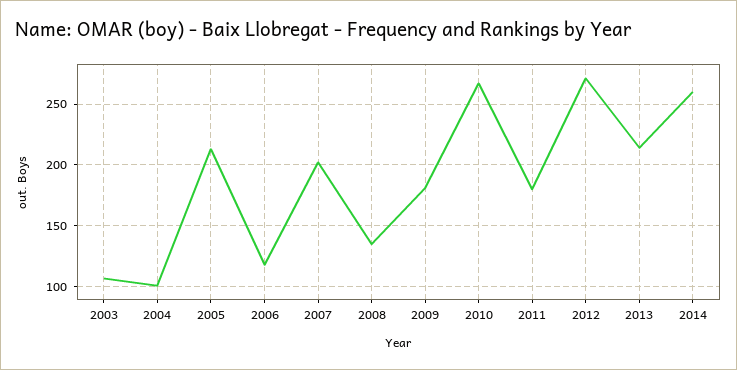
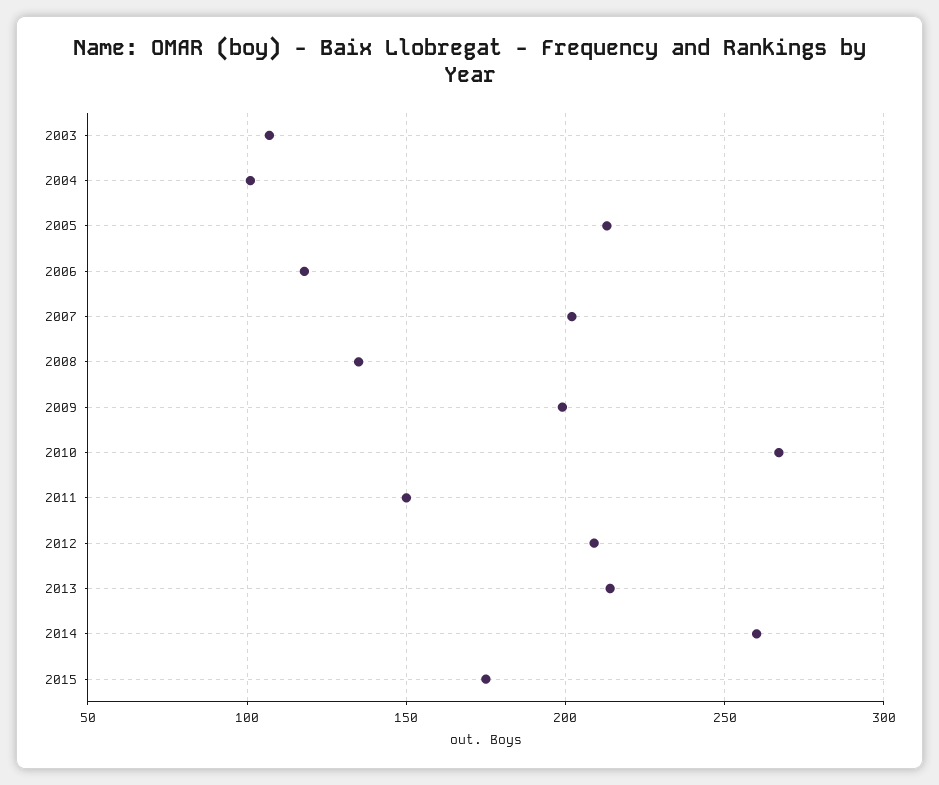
2009: 180 -> 200
2011: 180 -> 150
2012: 270 -> 210
2015: none -> 175

